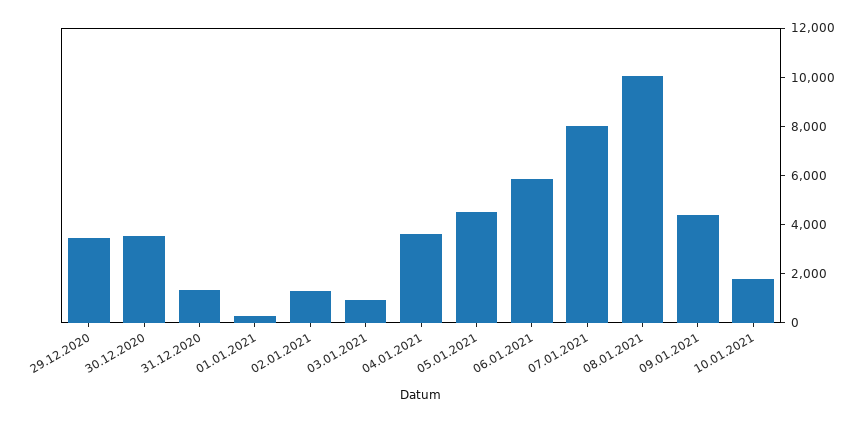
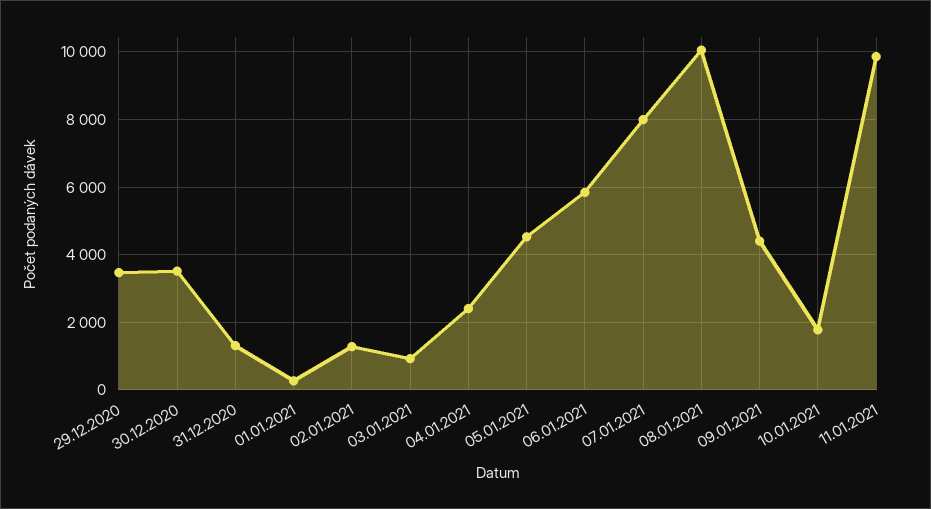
04.01.2021: 3500 -> 2400
11.01.2021: none -> 9800

